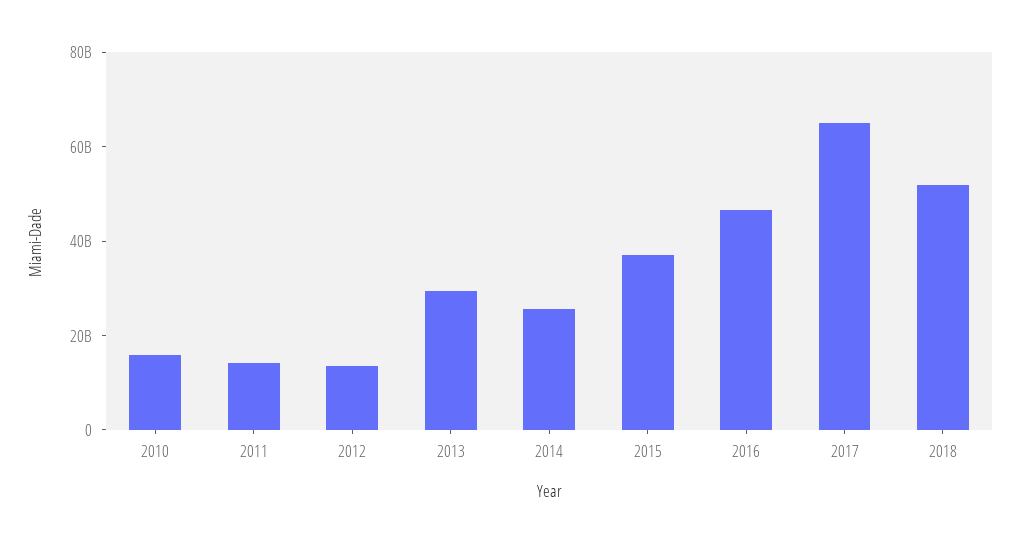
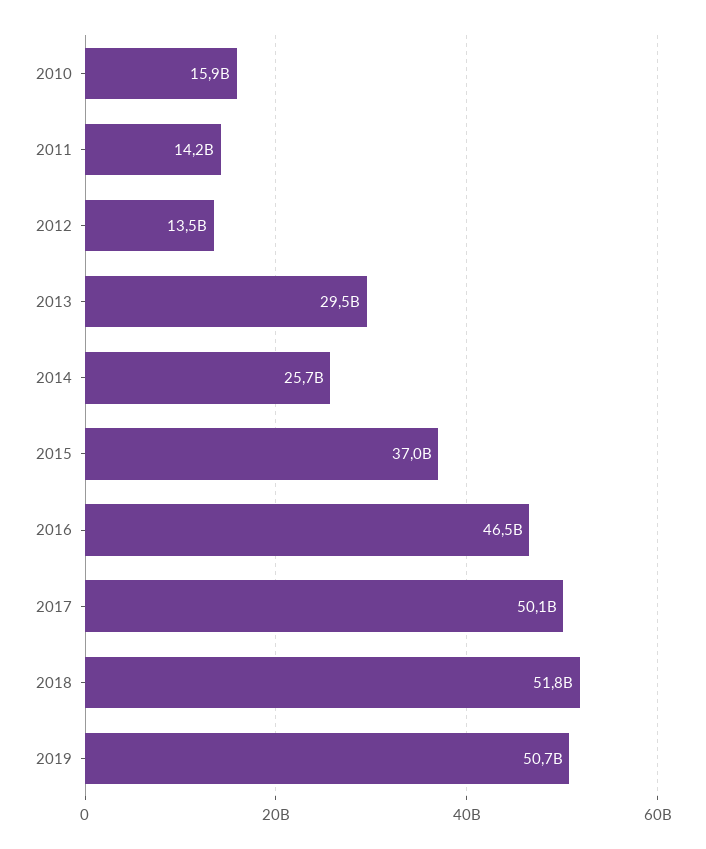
2017: 65000000000 -> 50100000000
2019: none -> 50700000000

